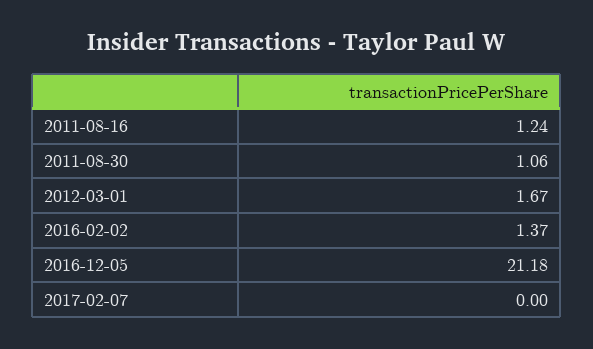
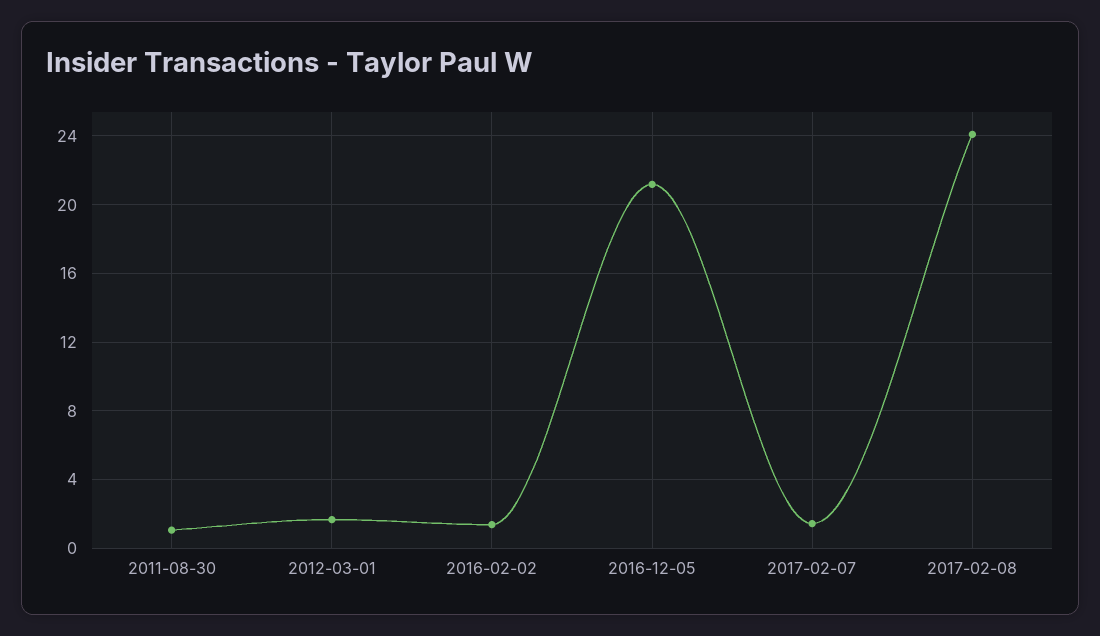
2011-08-16: 1.24 -> none
2017-02-07: 0 -> 1.5
2017-02-08: none -> 24

